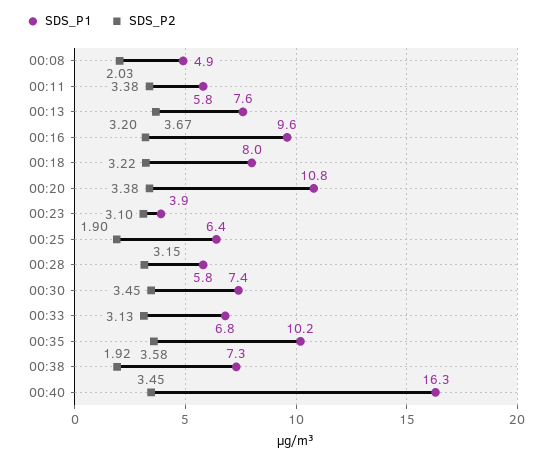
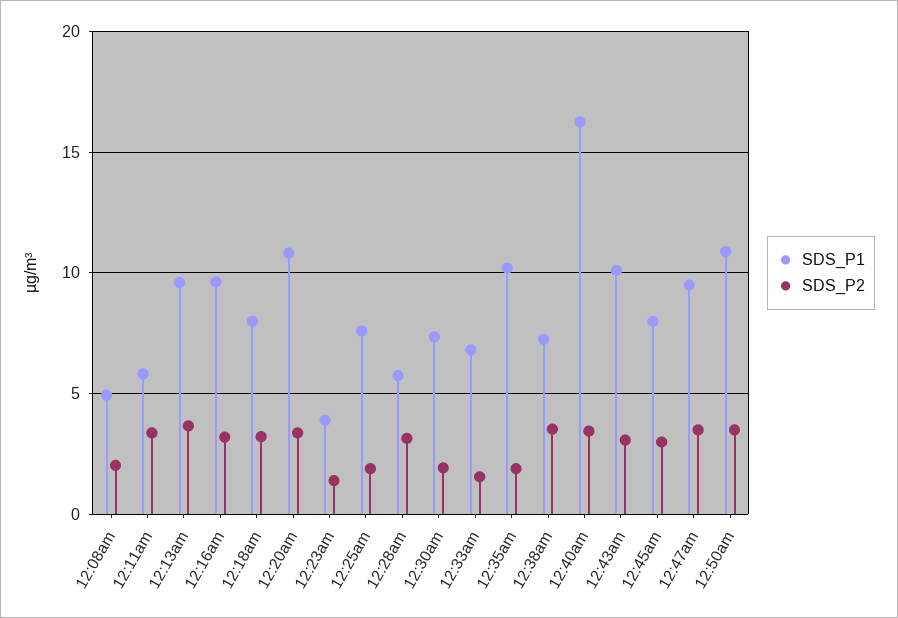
SDS_P1, 00:13: 7.6 -> 9.5
SDS_P2, 00:23: 3.1 -> 1.5
SDS_P1, 00:25: 6.4 -> 7.5
SDS_P2, 00:30: 3.45 -> 2
SDS_P2, 00:33: 3.13 -> 1.5
SDS_P2, 00:35: 3.58 -> 2
SDS_P2, 00:38: 1.92 -> 3.5
SDS_P1, 12:43am: none -> 10
SDS_P2, 12:43am: none -> 3
SDS_P1, 12:45am: none -> 8
SDS_P2, 12:45am: none -> 3
SDS_P1, 12:47am: none -> 9.5
SDS_P2, 12:47am: none -> 3.5
SDS_P1, 12:50am: none -> 11
SDS_P2, 12:50am: none -> 3.5

